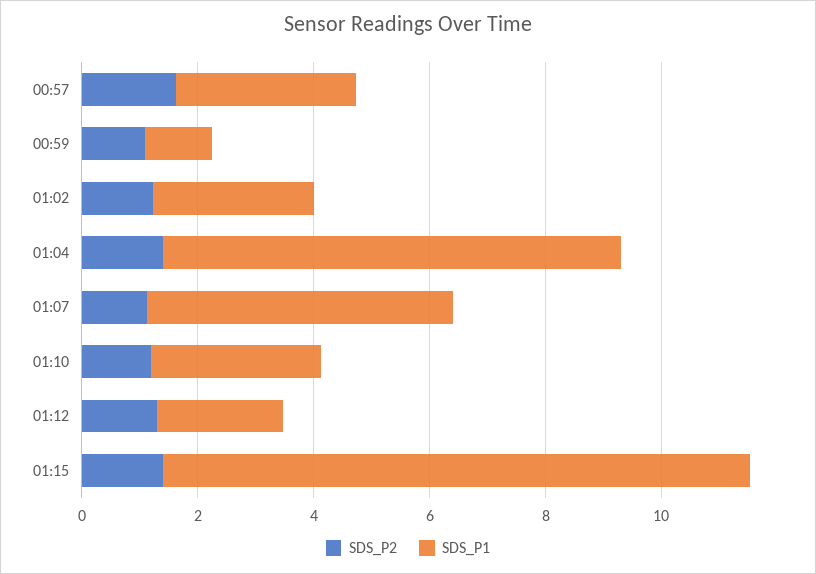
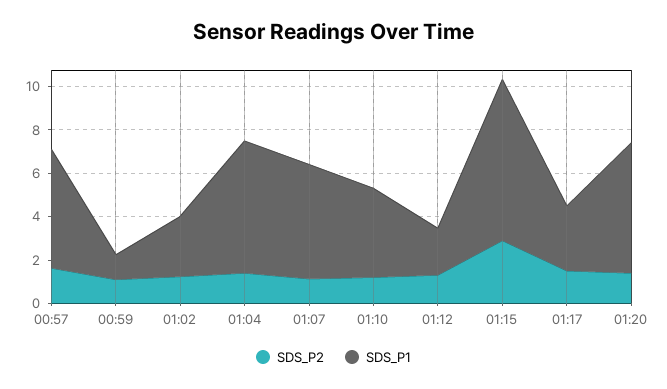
SDS_P1, 00:57: 3 -> 5.5
SDS_P1, 01:04: 8 -> 6
SDS_P1, 01:10: 3 -> 4
SDS_P2, 01:15: 1.5 -> 3
SDS_P1, 01:15: 10 -> 7.5
SDS_P2, 01:17: none -> 1.5
SDS_P1, 01:17: none -> 3
SDS_P2, 01:20: none -> 1.5
SDS_P1, 01:20: none -> 6

